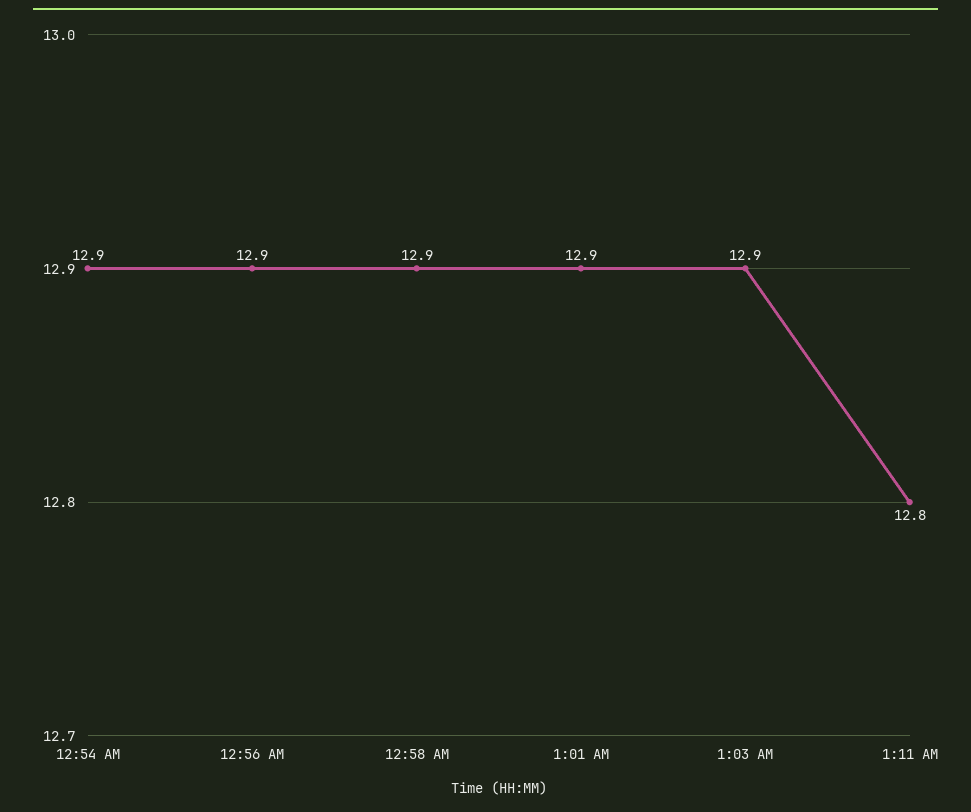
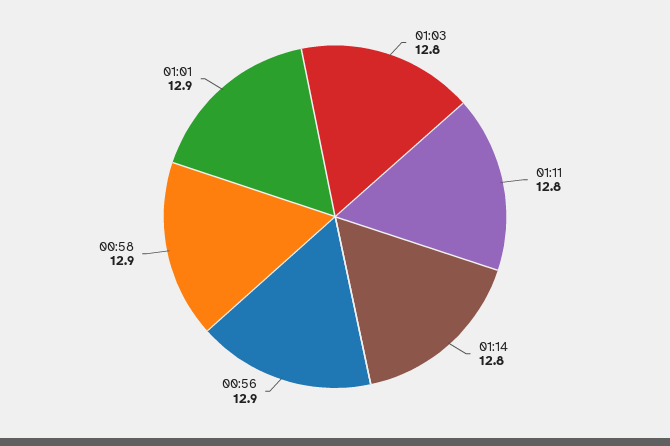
12:54 AM: 12.9 -> none
1:03 AM: 12.9 -> 12.8
01:14: none -> 12.8

